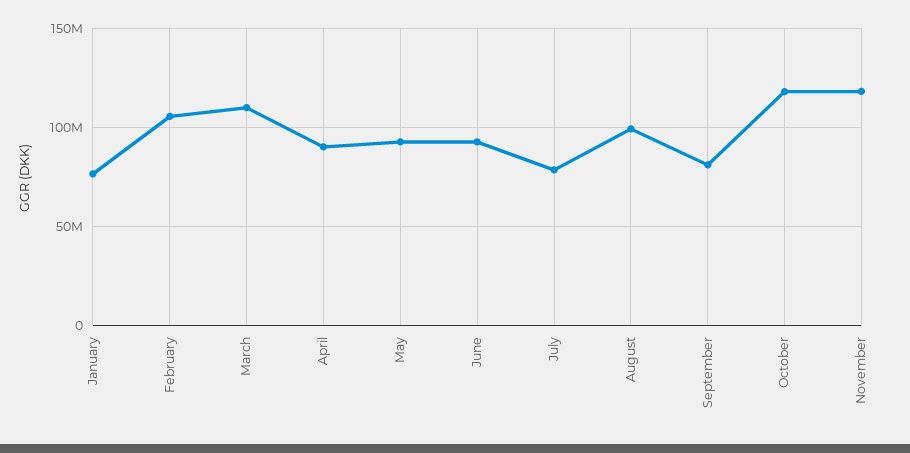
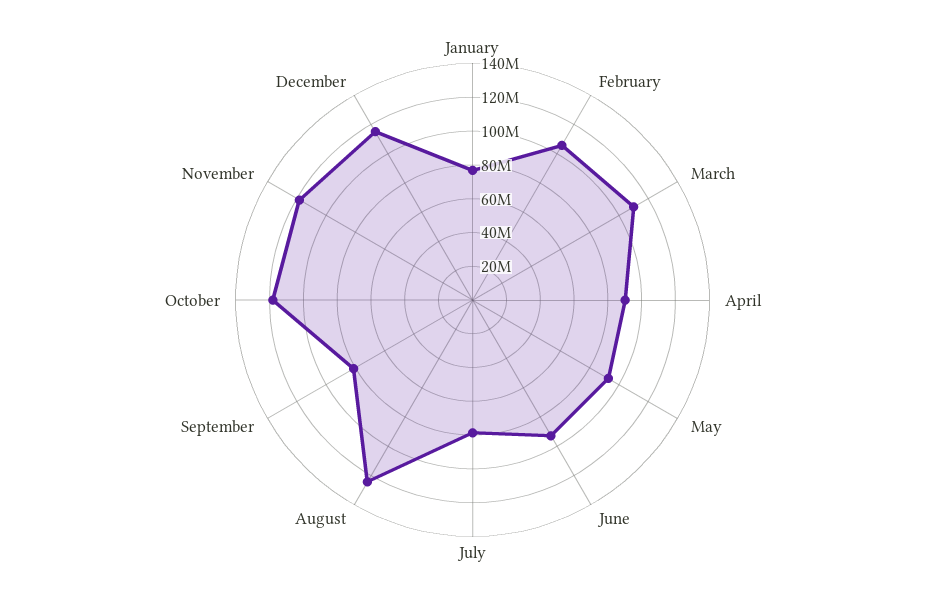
August: 100000000 -> 125000000
December: none -> 115000000

